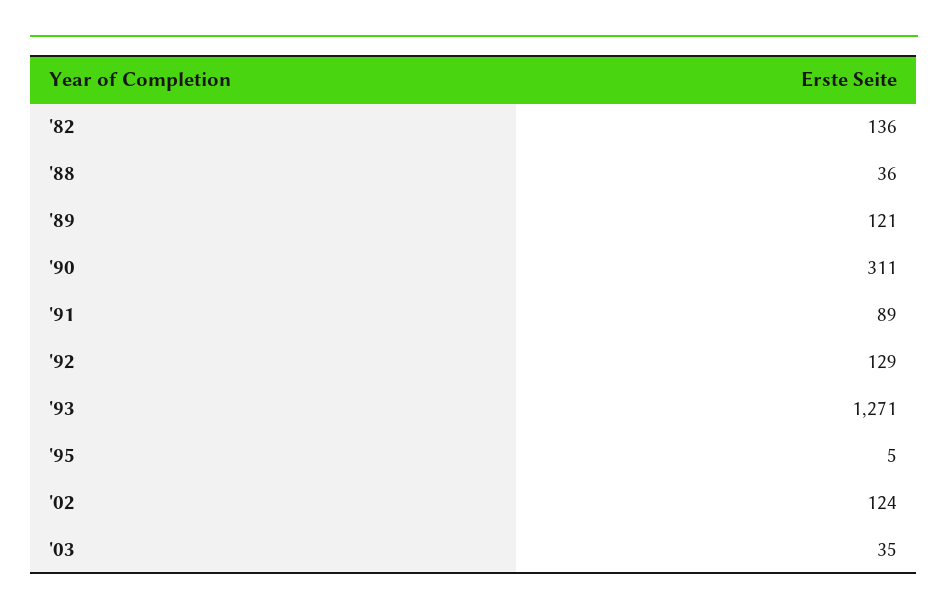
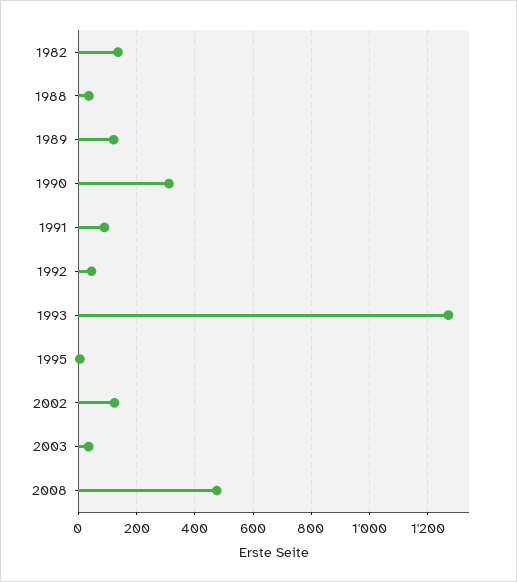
'92: 129 -> 50
2008: none -> 475

